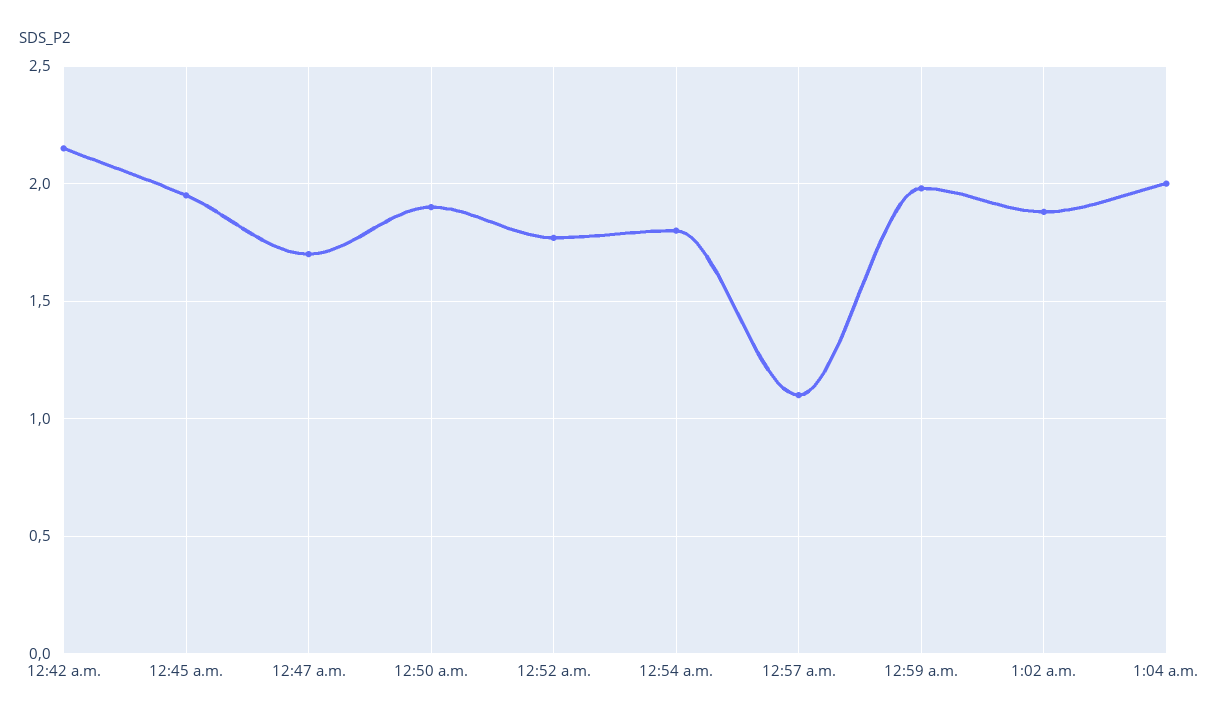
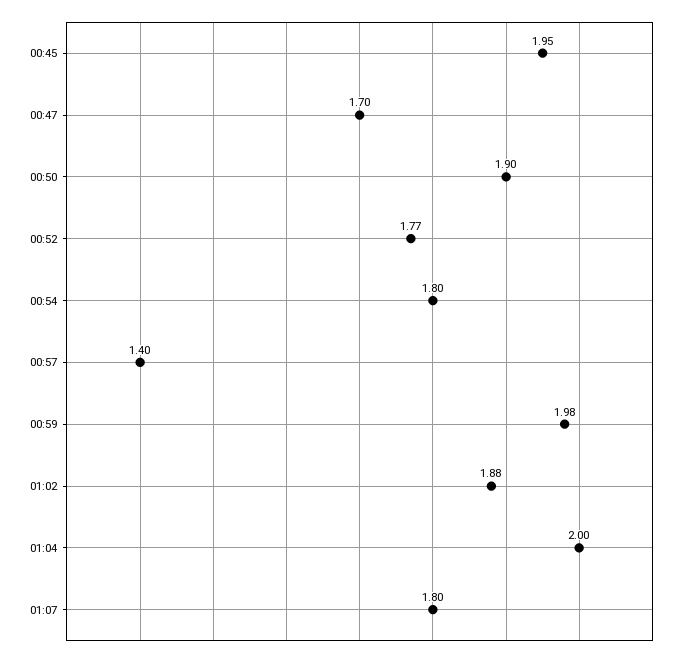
12:42 a.m.: 2.15 -> none
12:57 a.m.: 1.1 -> 1.4
01:07: none -> 1.8

